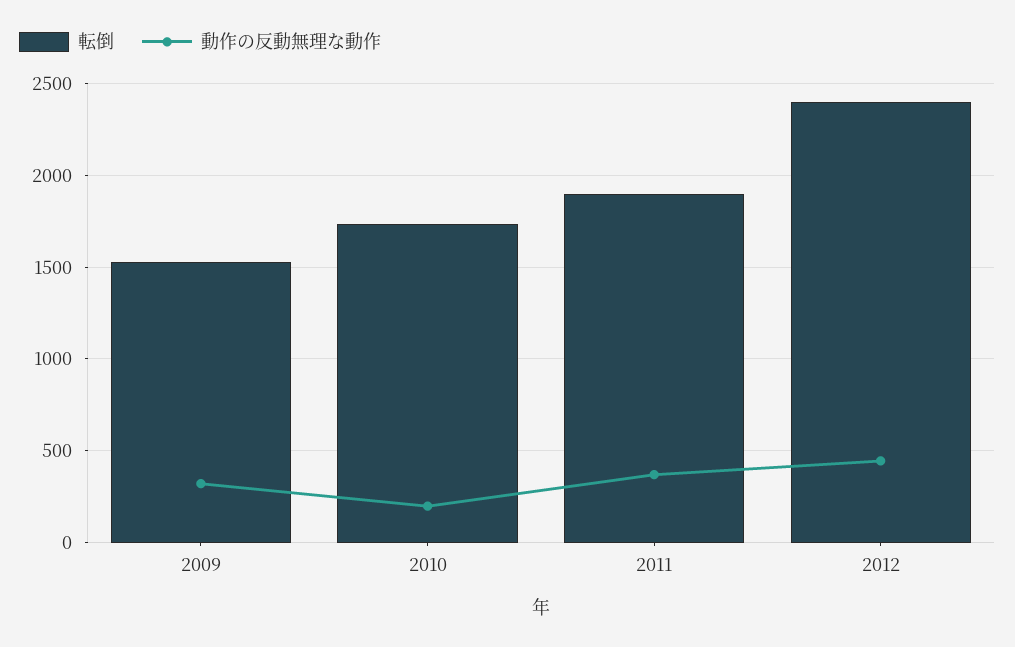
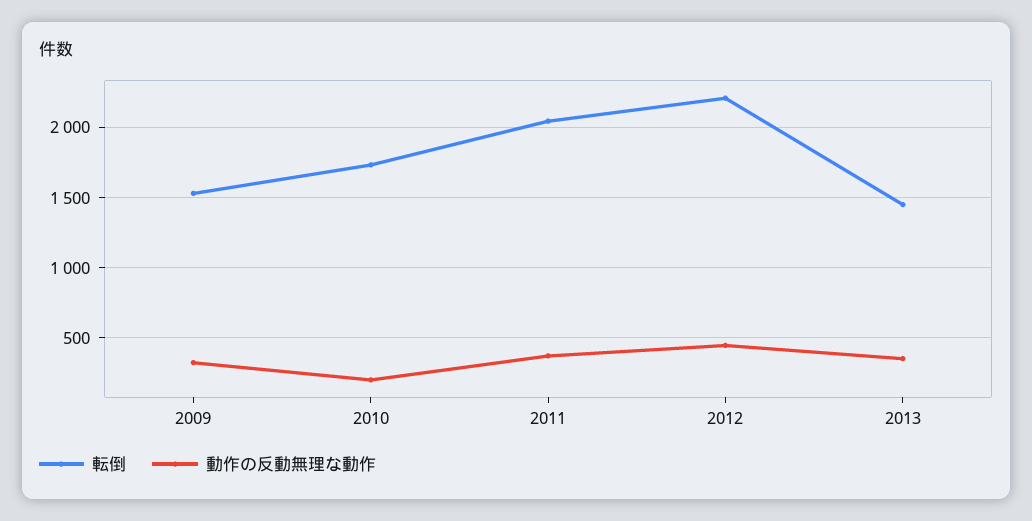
転倒, 2011: 1900 -> 2050
転倒, 2012: 2400 -> 2200
転倒, 2013: none -> 1450
動作の反動無理な動作, 2013: none -> 350

